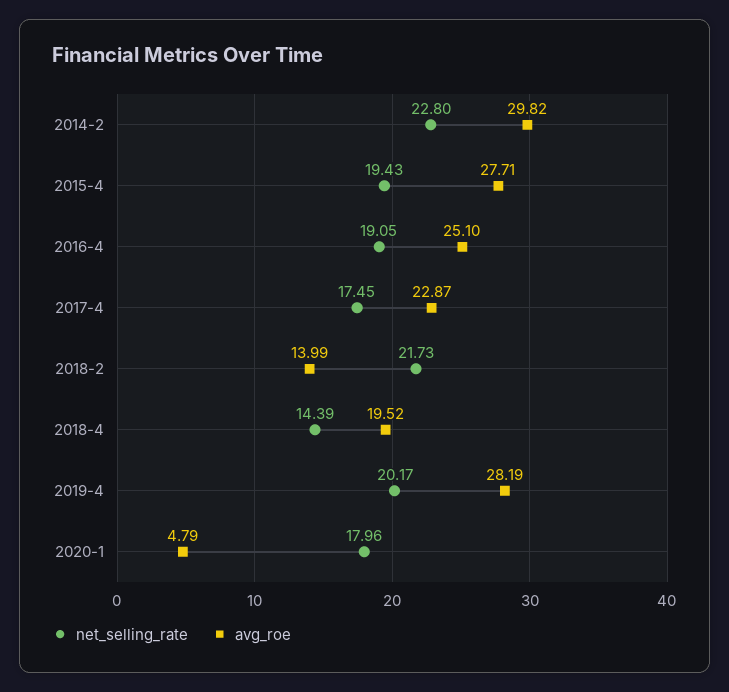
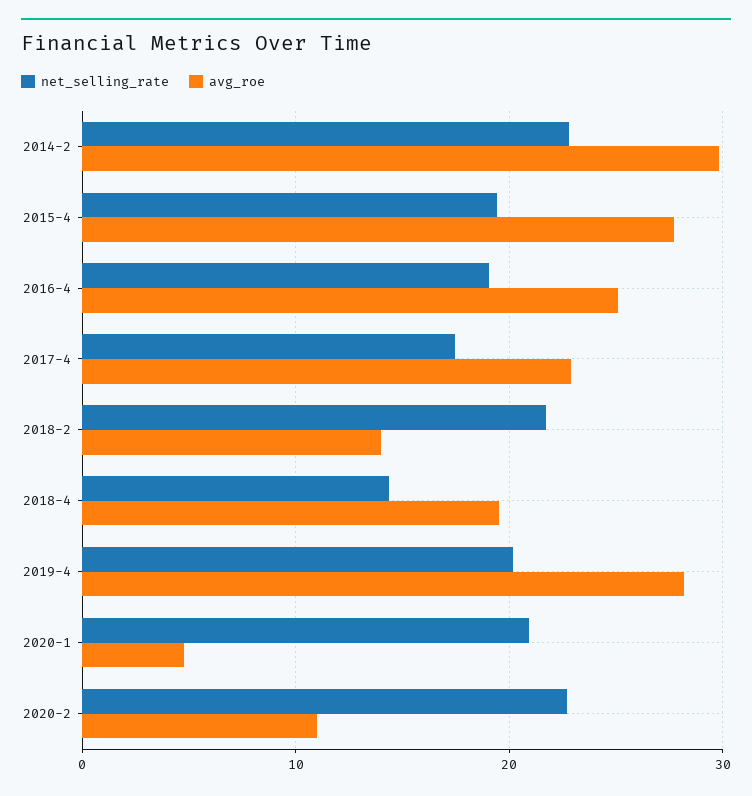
net_selling_rate, 2020-1: 17.96 -> 21
net_selling_rate, 2020-2: none -> 23
avg_roe, 2020-2: none -> 11

